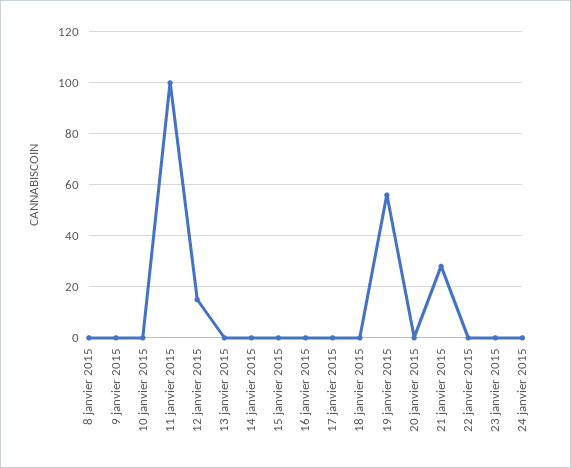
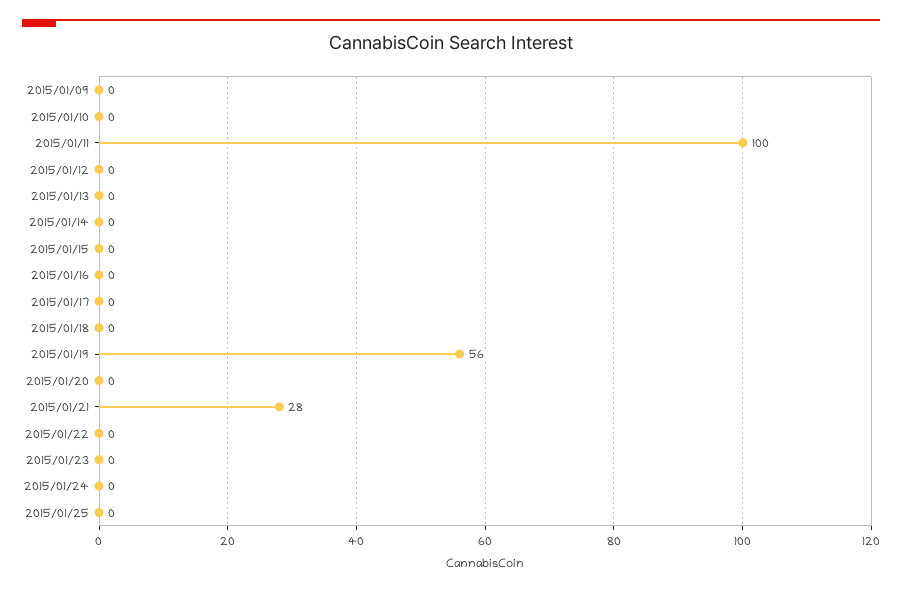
8 janvier 2015: 0 -> none
12 janvier 2015: 15 -> 0
2015/01/25: none -> 0

